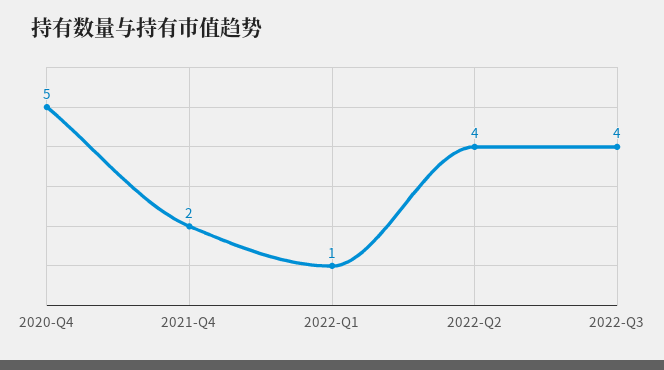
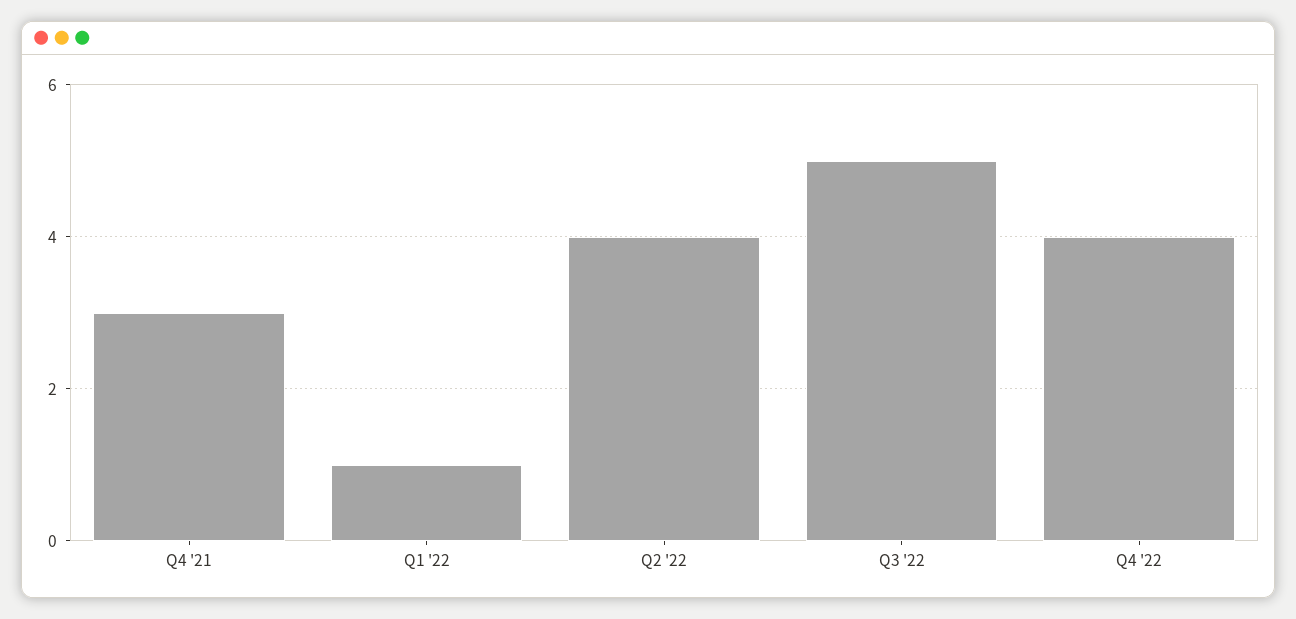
2020-Q4: 5 -> none
2021-Q4: 2 -> 3
2022-Q3: 4 -> 5
Q4 '22: none -> 4

